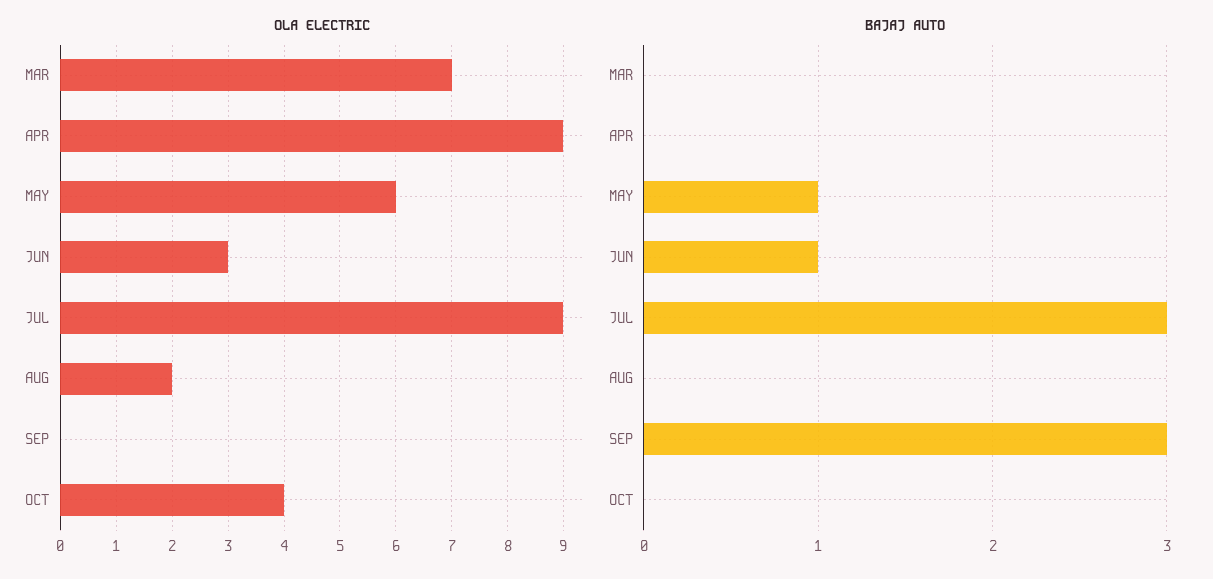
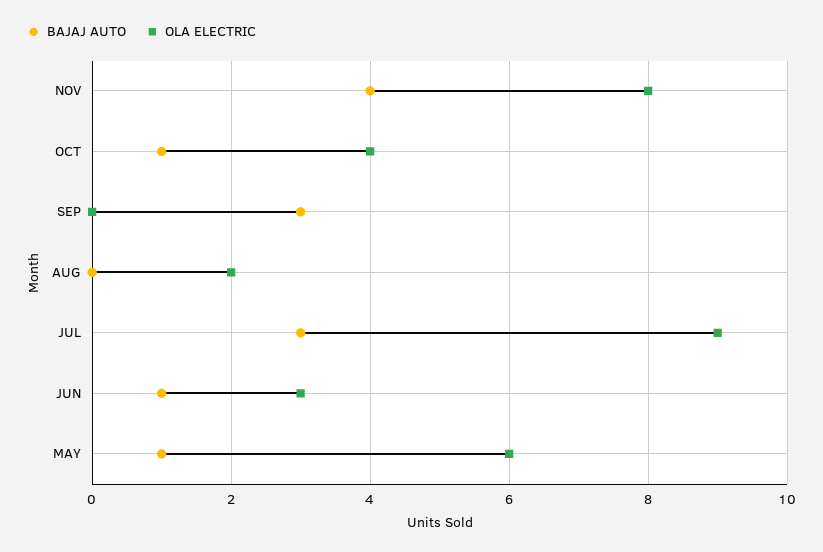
OLA ELECTRIC, MAR: 7 -> none
OLA ELECTRIC, APR: 9 -> none
BAJAJ AUTO, MAR: 0 -> none
BAJAJ AUTO, APR: 0 -> none
BAJAJ AUTO, OCT: 0 -> 1
BAJAJ AUTO, NOV: none -> 4
OLA ELECTRIC, NOV: none -> 8

